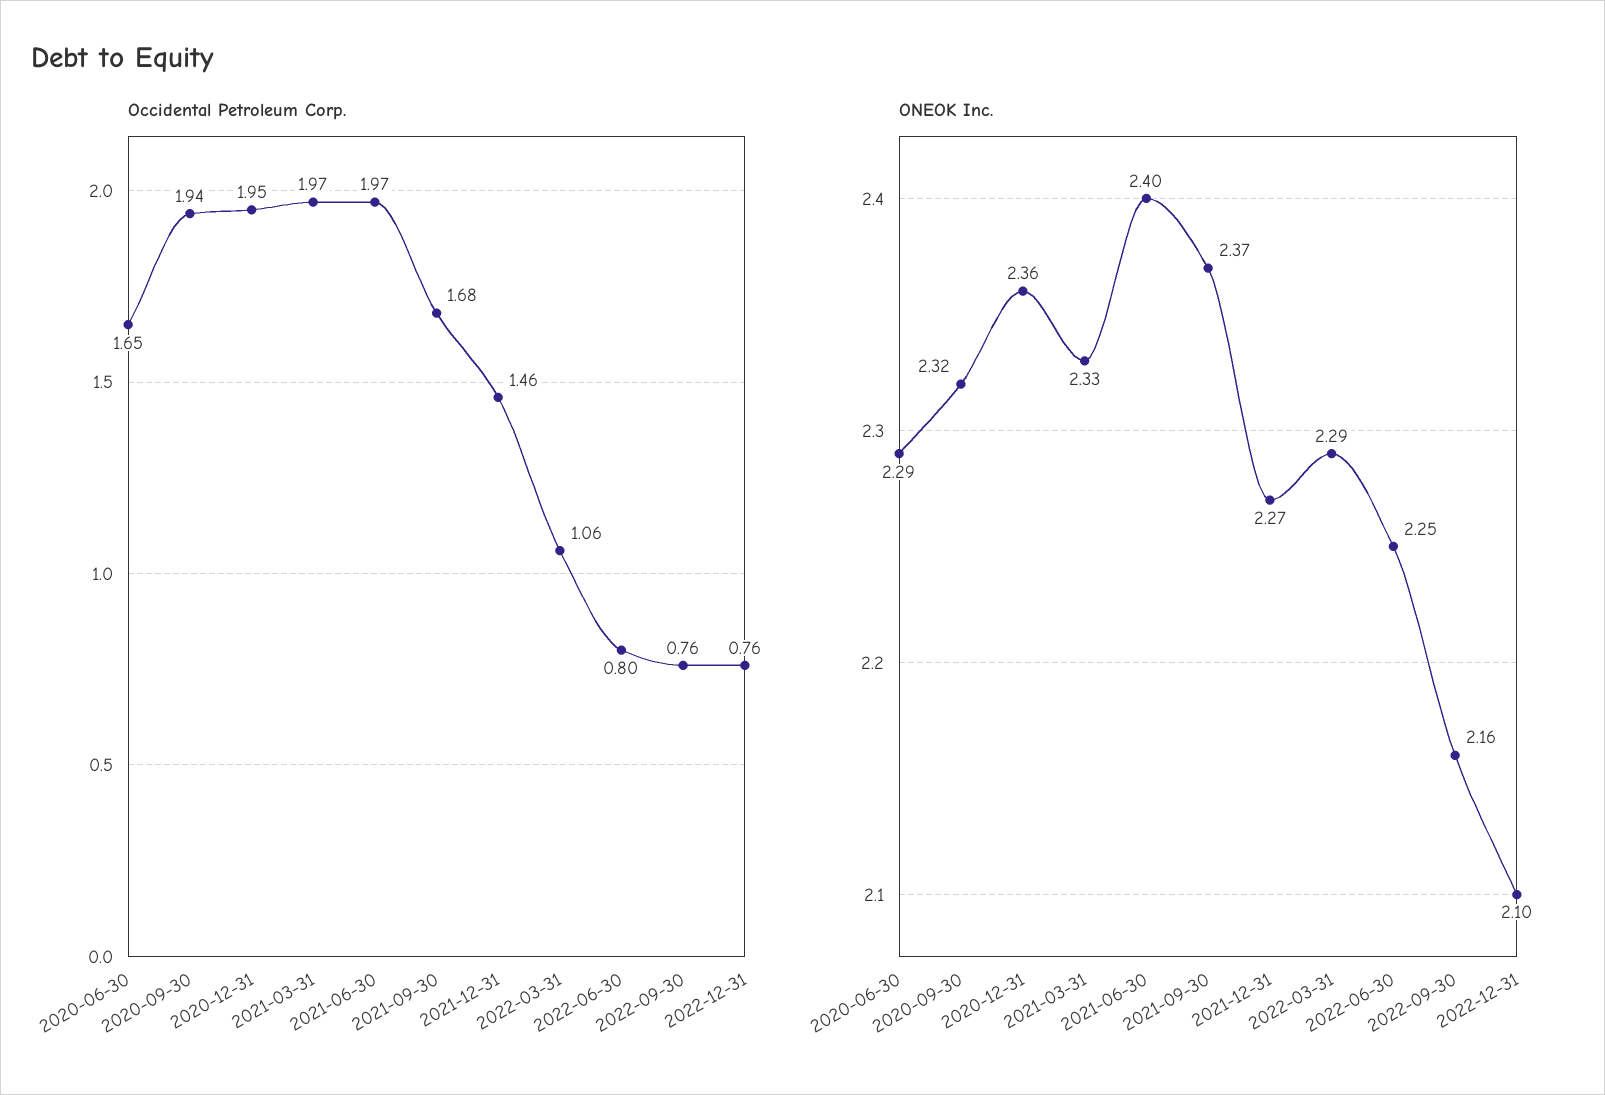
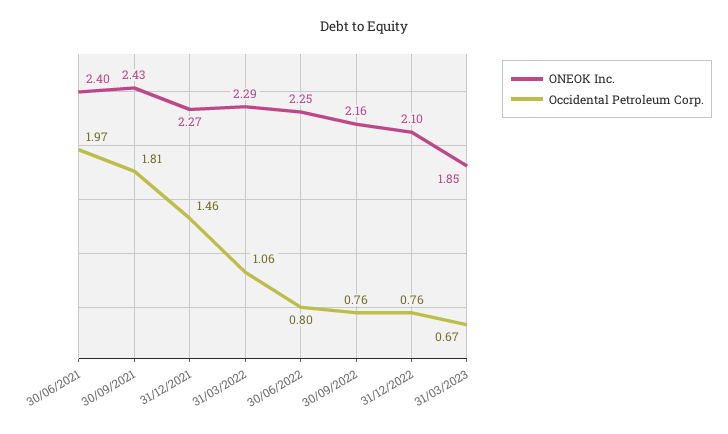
Occidental Petroleum Corp., 2020-06-30: 1.65 -> none
Occidental Petroleum Corp., 2020-09-30: 1.94 -> none
Occidental Petroleum Corp., 2020-12-31: 1.95 -> none
Occidental Petroleum Corp., 2021-03-31: 1.97 -> none
Occidental Petroleum Corp., 2021-09-30: 1.68 -> 1.81
ONEOK Inc., 2020-06-30: 2.29 -> none
ONEOK Inc., 2020-09-30: 2.32 -> none
ONEOK Inc., 2020-12-31: 2.36 -> none
ONEOK Inc., 2021-03-31: 2.33 -> none
ONEOK Inc., 2021-09-30: 2.37 -> 2.43
ONEOK Inc., 31/03/2023: none -> 1.85
Occidental Petroleum Corp., 31/03/2023: none -> 0.67

